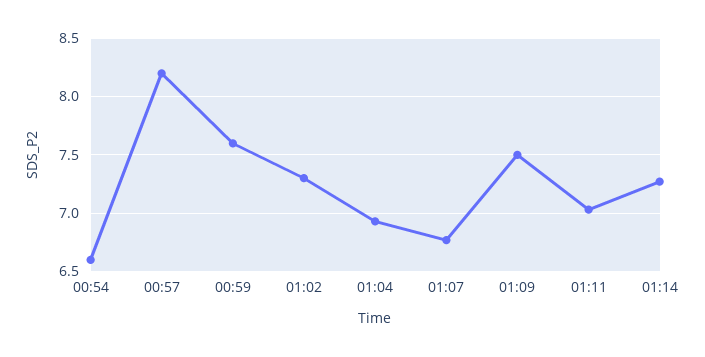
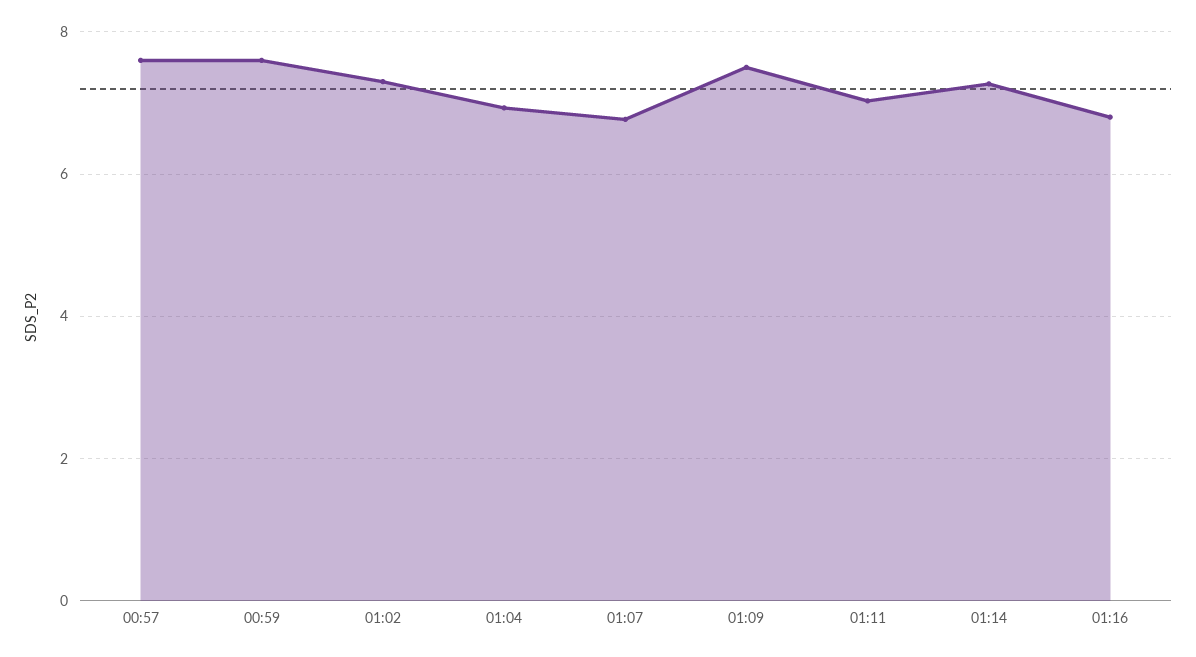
00:54: 6.6 -> none
00:57: 8.2 -> 7.6
01:16: none -> 6.8

